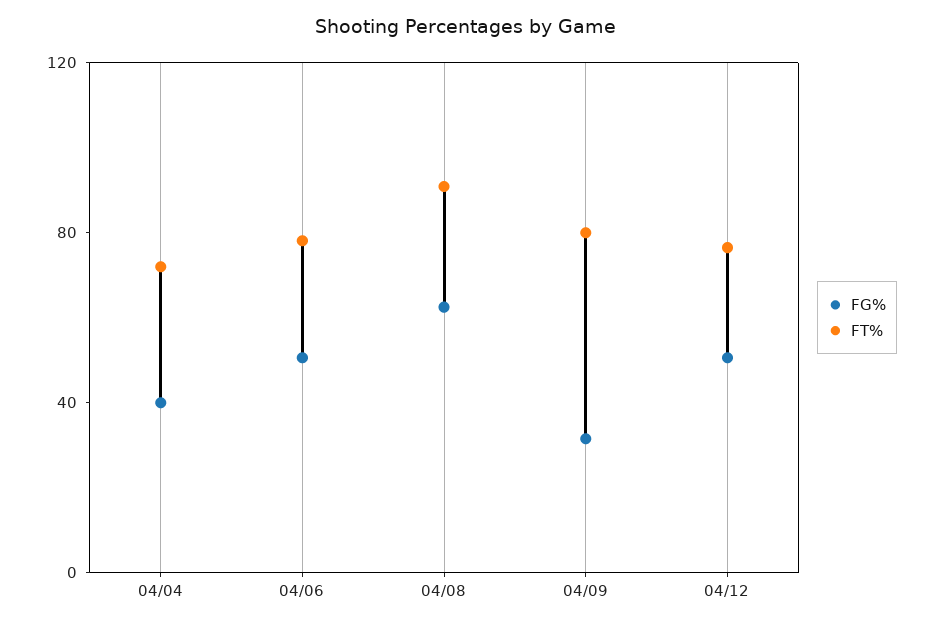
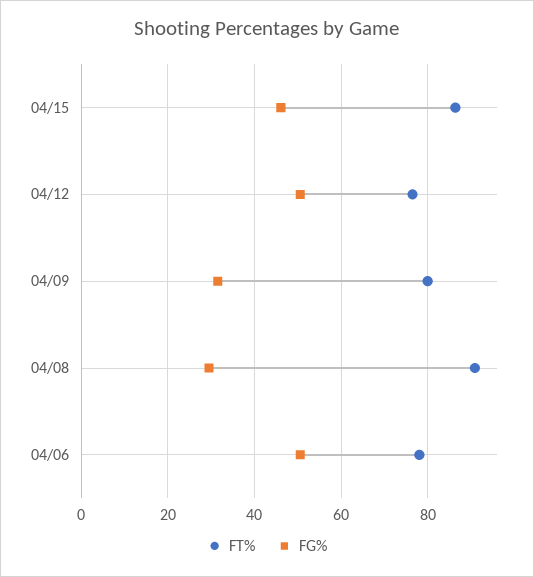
FG%, 04/04: 40 -> none
FT%, 04/04: 70 -> none
FG%, 04/08: 60 -> 30
FT%, 04/15: none -> 86
FG%, 04/15: none -> 46

